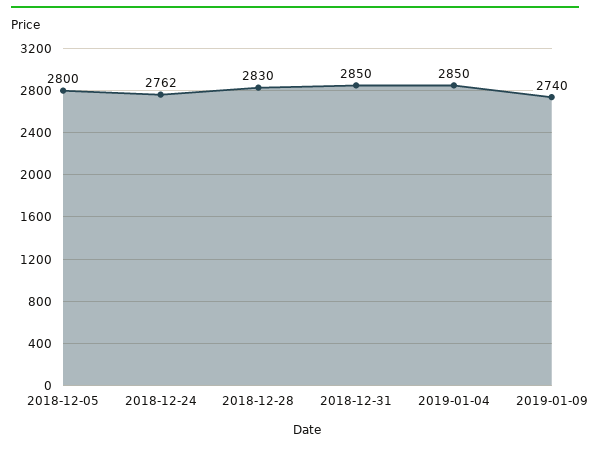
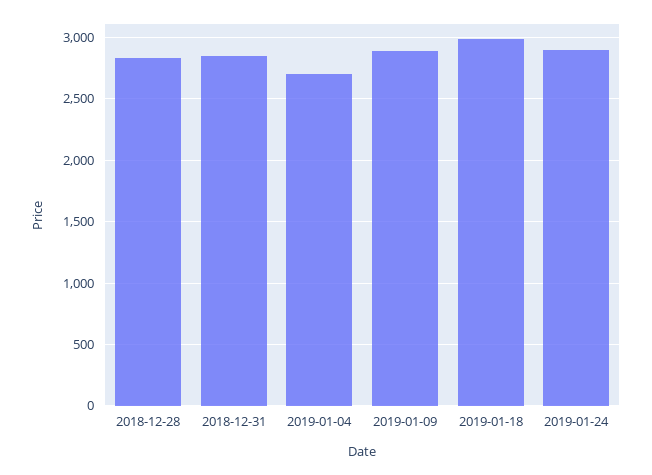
2018-12-05: 2800 -> none
2018-12-24: 2762 -> none
2019-01-04: 2850 -> 2700
2019-01-09: 2740 -> 2900
2019-01-18: none -> 3000
2019-01-24: none -> 2900

